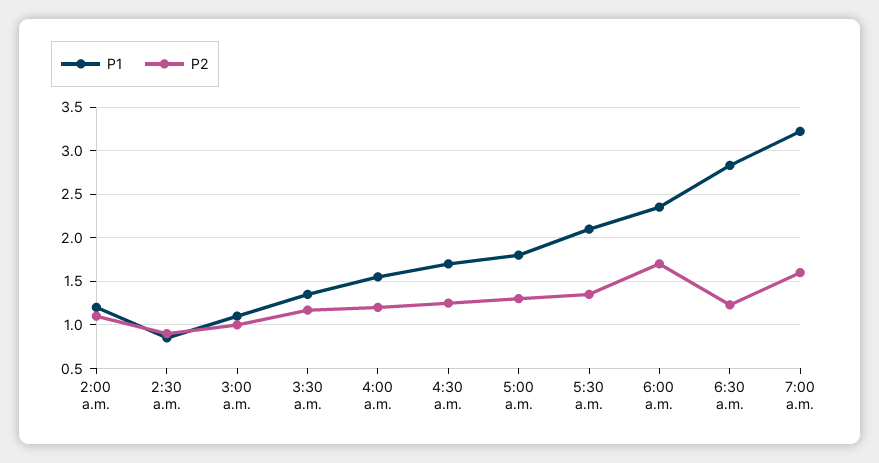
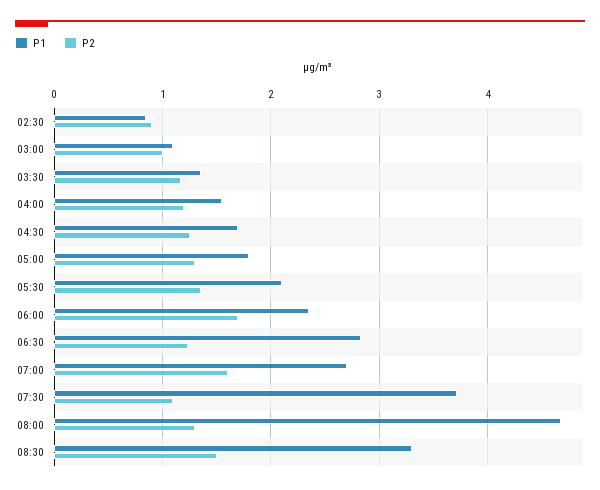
P1, 2:00 a.m.: 1.2 -> none
P2, 2:00 a.m.: 1.1 -> none
P1, 7:00 a.m.: 3.2 -> 2.7
P1, 07:30: none -> 3.7
P2, 07:30: none -> 1.1
P1, 08:00: none -> 4.7
P2, 08:00: none -> 1.3
P1, 08:30: none -> 3.3
P2, 08:30: none -> 1.5

